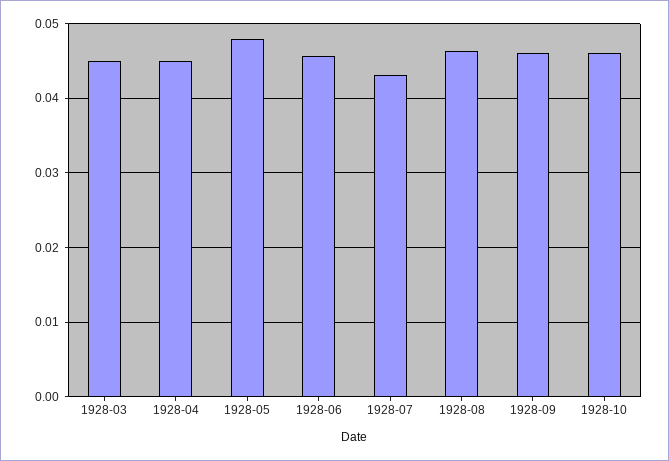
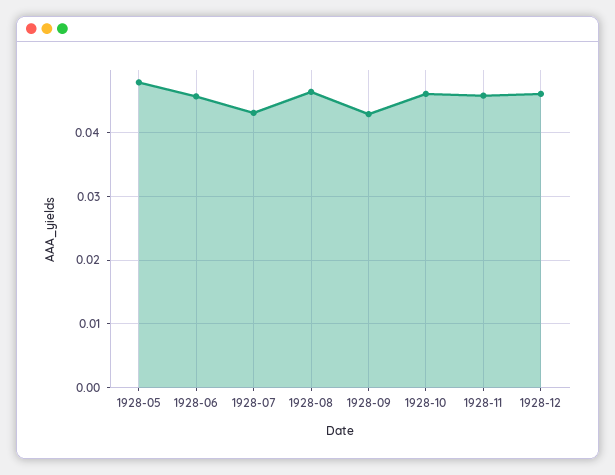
1928-03: 0.045 -> none
1928-04: 0.045 -> none
1928-09: 0.046 -> 0.043
1928-11: none -> 0.046
1928-12: none -> 0.046

